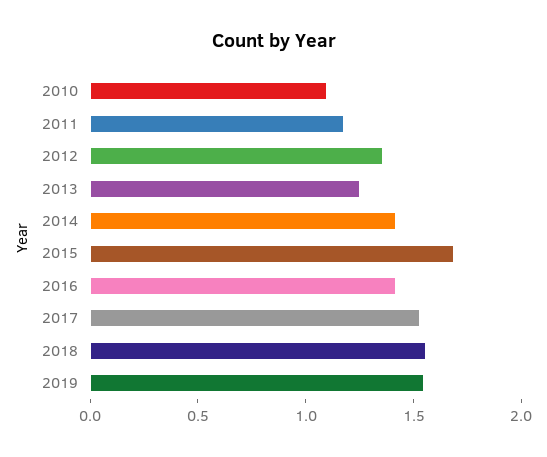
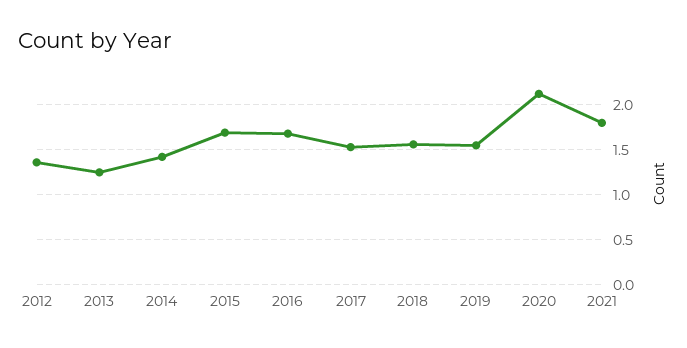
2010: 1.1 -> none
2011: 1.2 -> none
2016: 1.4 -> 1.7
2020: none -> 2.1
2021: none -> 1.8

